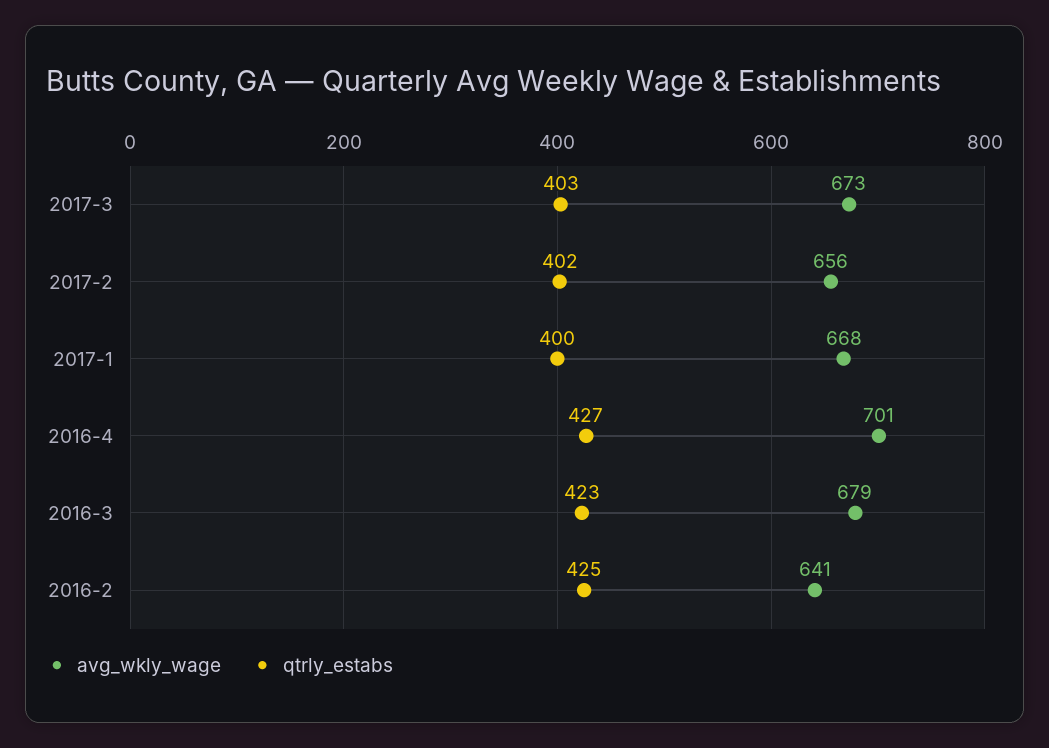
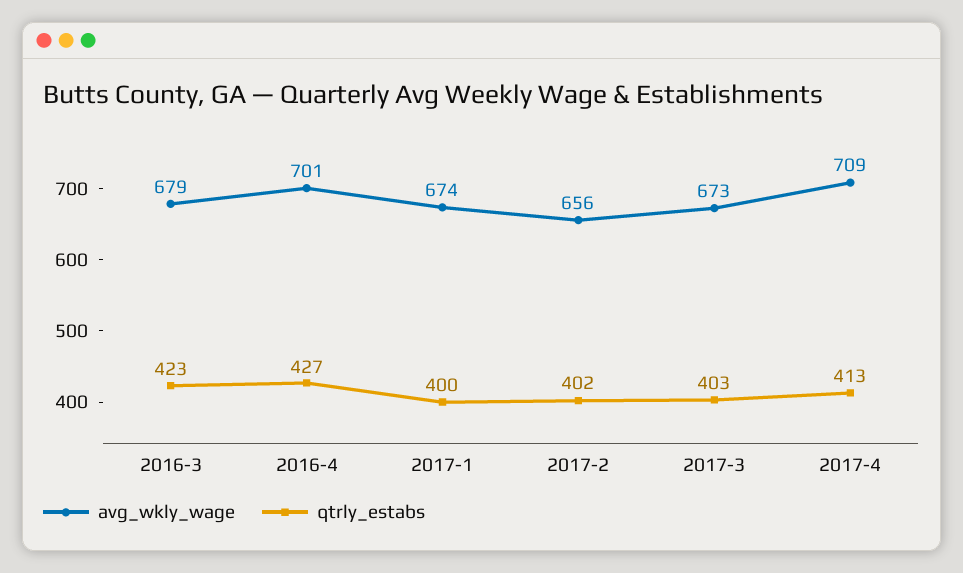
avg_wkly_wage, 2017-1: 668 -> 674
avg_wkly_wage, 2016-2: 641 -> none
qtrly_estabs, 2016-2: 425 -> none
avg_wkly_wage, 2017-4: none -> 709
qtrly_estabs, 2017-4: none -> 413

